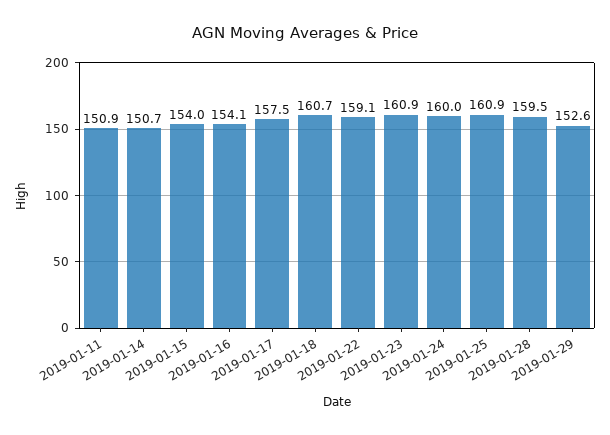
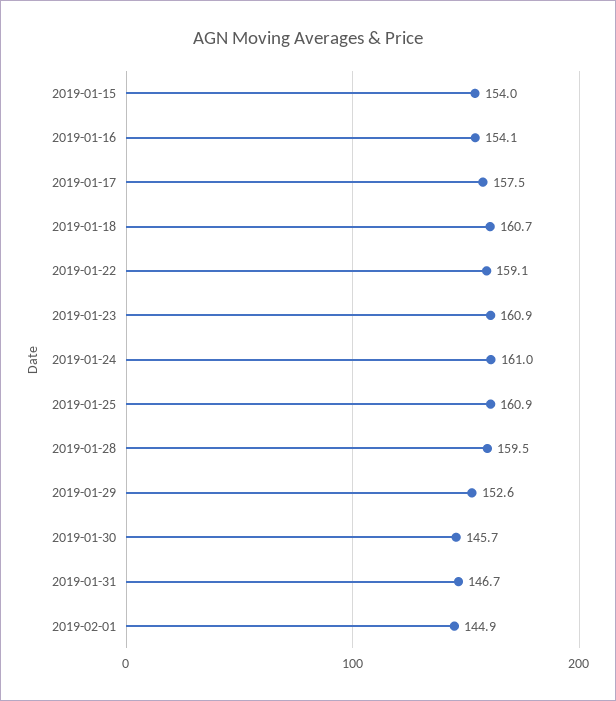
2019-01-11: 150.9 -> none
2019-01-14: 150.7 -> none
2019-01-24: 160 -> 161
2019-01-30: none -> 145.7
2019-01-31: none -> 146.7
2019-02-01: none -> 144.9

